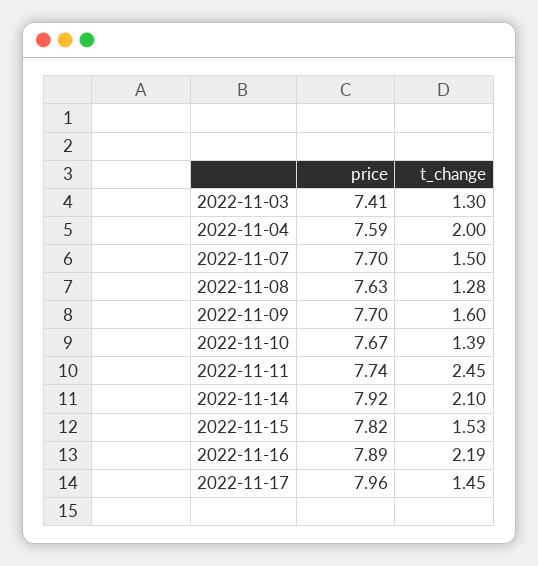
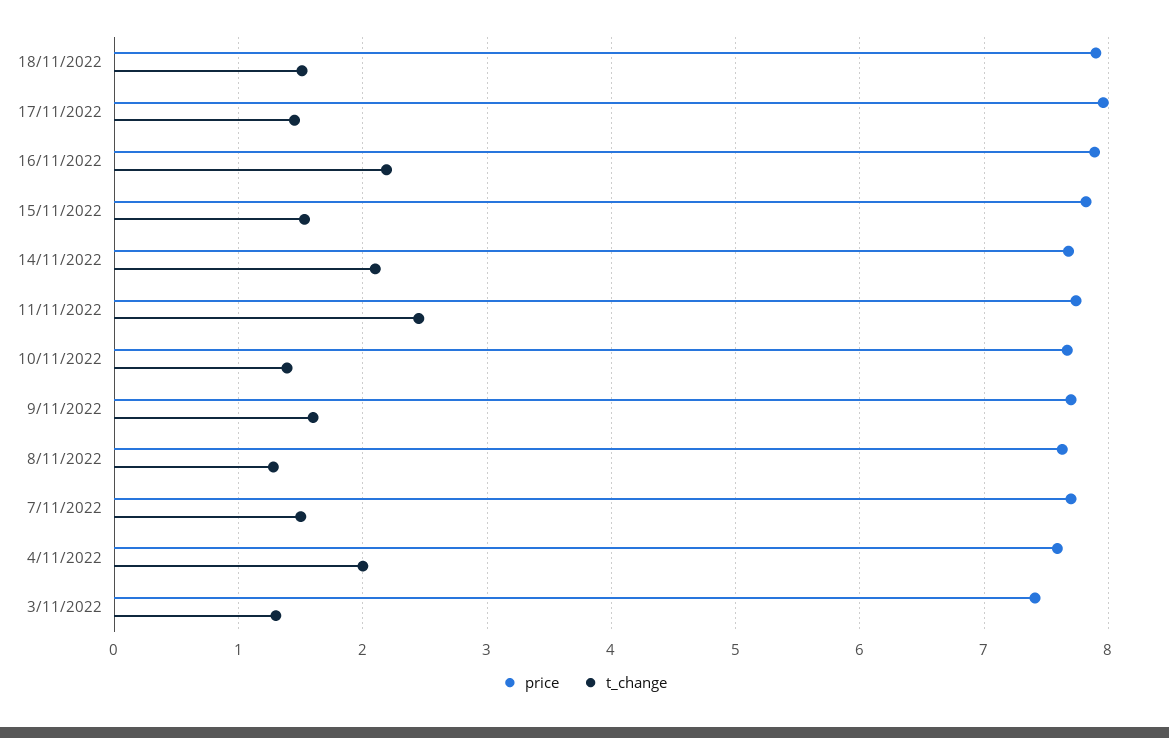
price, 2022-11-14: 7.92 -> 7.7
price, 18/11/2022: none -> 7.9
t_change, 18/11/2022: none -> 1.5

